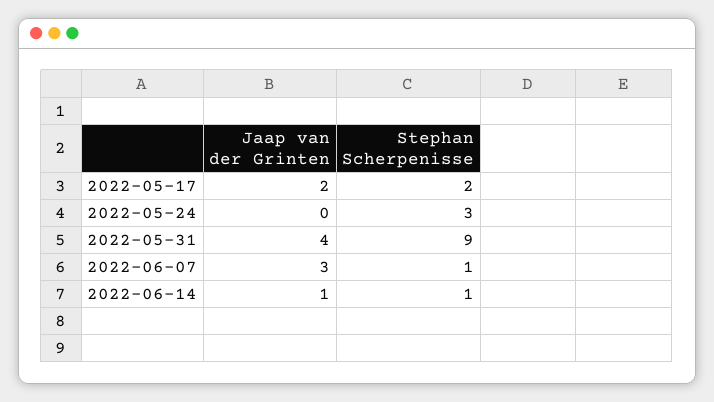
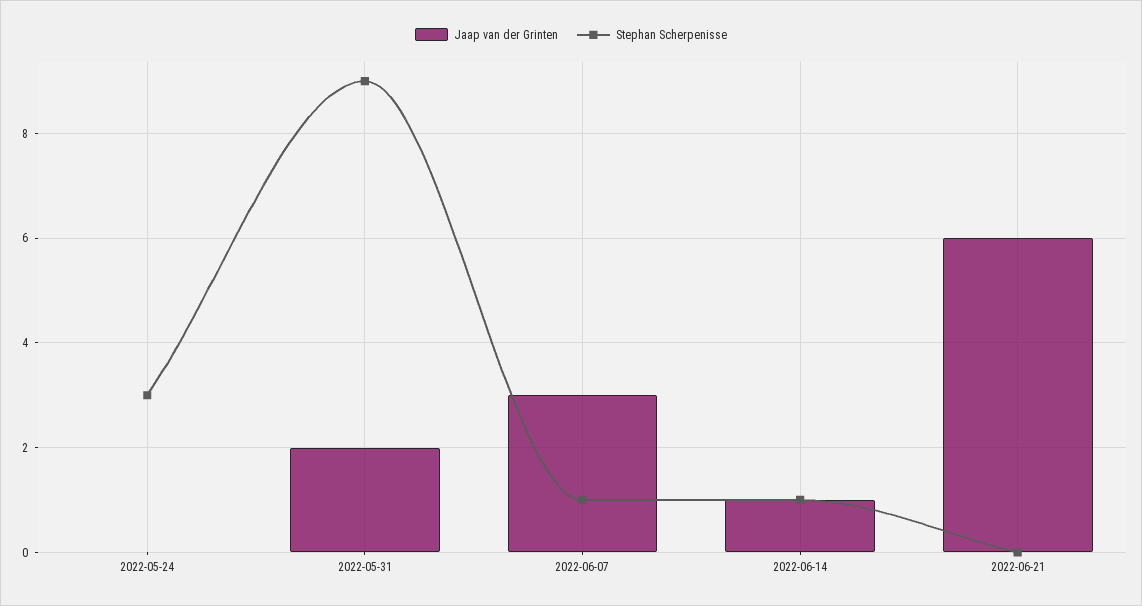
Jaap van der Grinten, 2022-05-17: 2 -> none
Stephan Scherpenisse, 2022-05-17: 2 -> none
Jaap van der Grinten, 2022-05-31: 4 -> 2
Jaap van der Grinten, 2022-06-21: none -> 6
Stephan Scherpenisse, 2022-06-21: none -> 0

